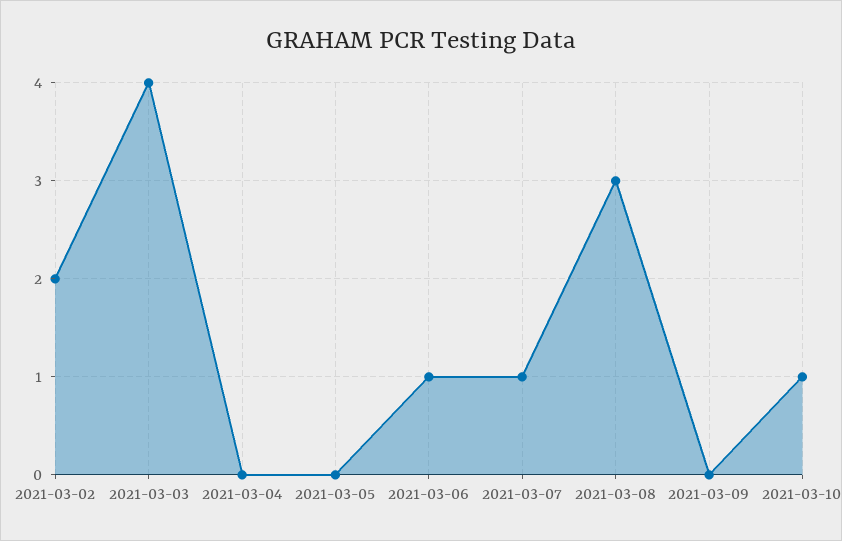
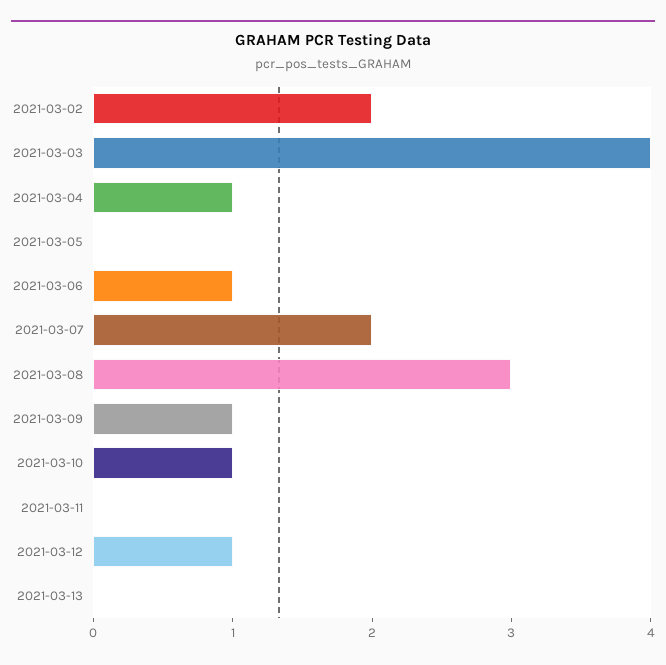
2021-03-04: 0 -> 1
2021-03-07: 1 -> 2
2021-03-09: 0 -> 1
2021-03-11: none -> 0
2021-03-12: none -> 1
2021-03-13: none -> 0

